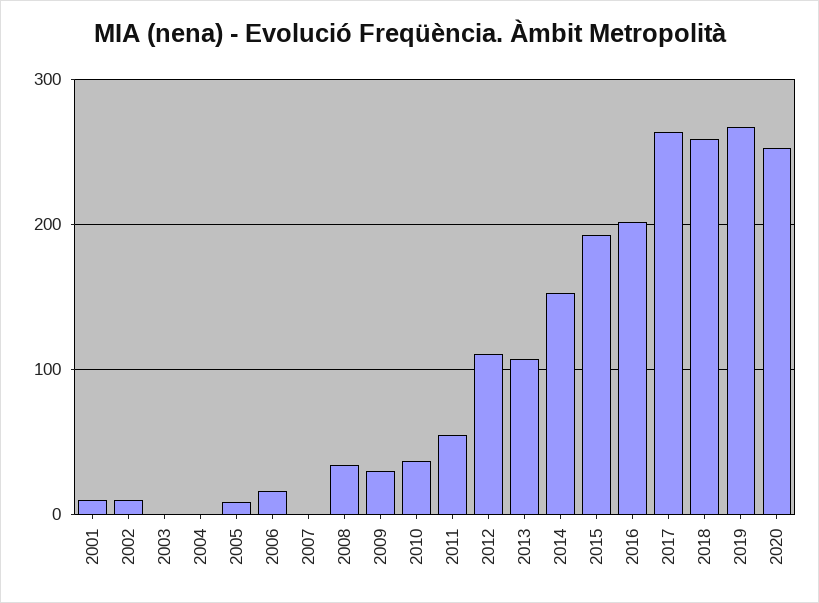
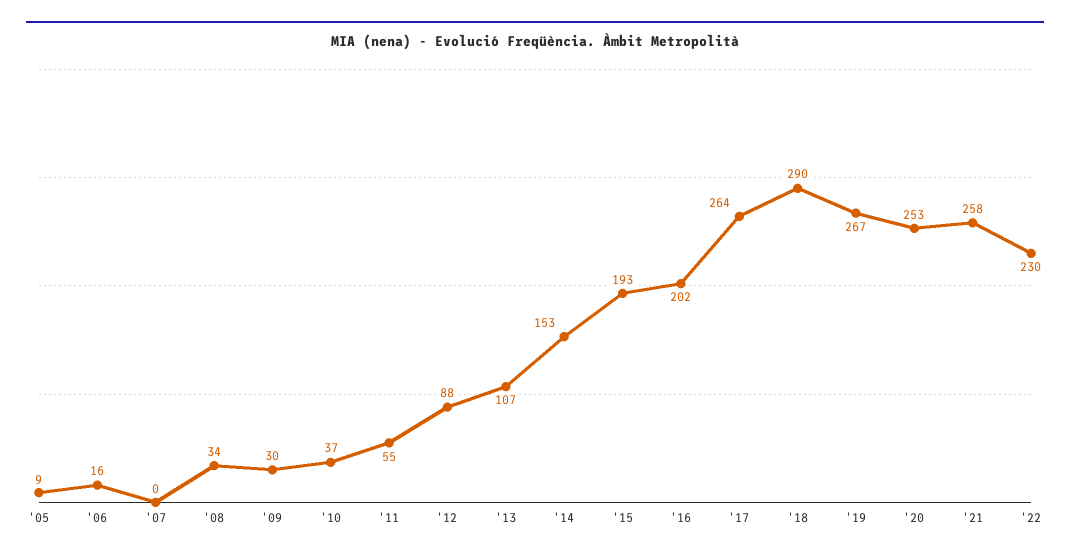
2001: 10 -> none
2002: 10 -> none
2003: 0 -> none
2004: 0 -> none
2012: 110 -> 88
2018: 260 -> 290
'21: none -> 258
'22: none -> 230

